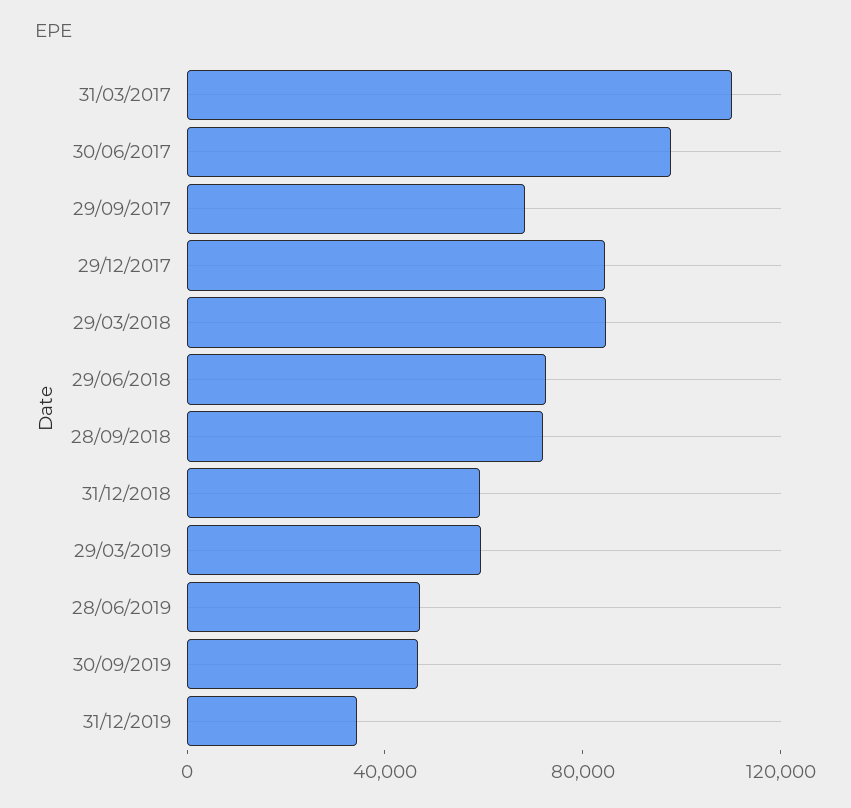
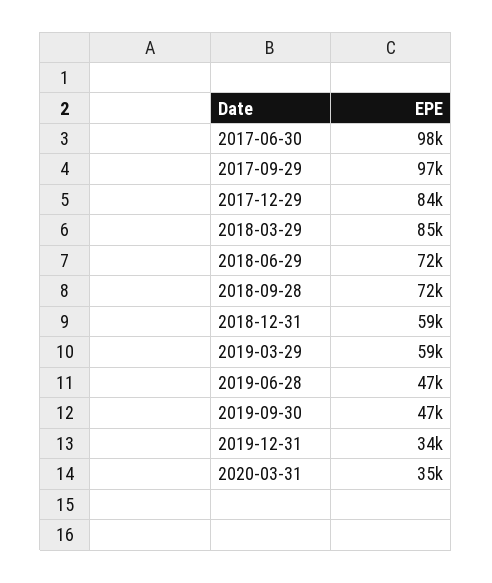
31/03/2017: 110000 -> none
29/09/2017: 70000 -> 97000
2020-03-31: none -> 35000

